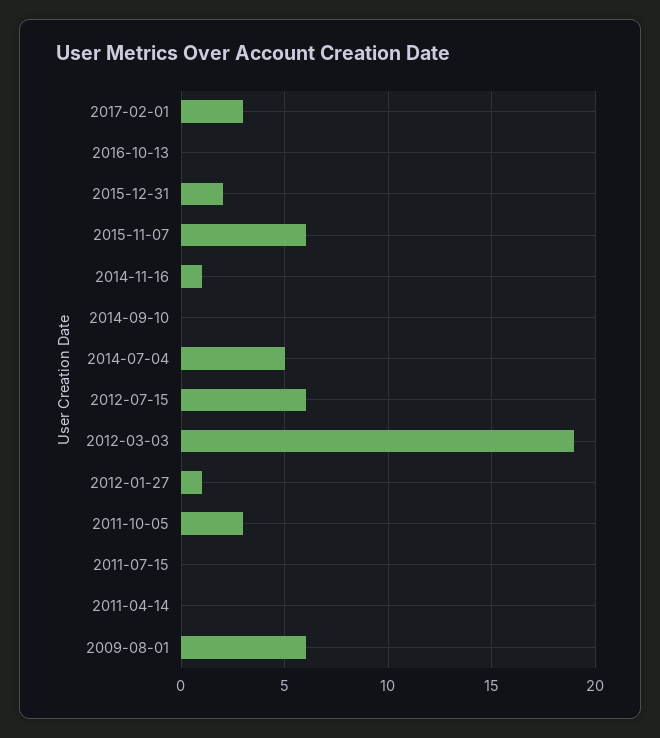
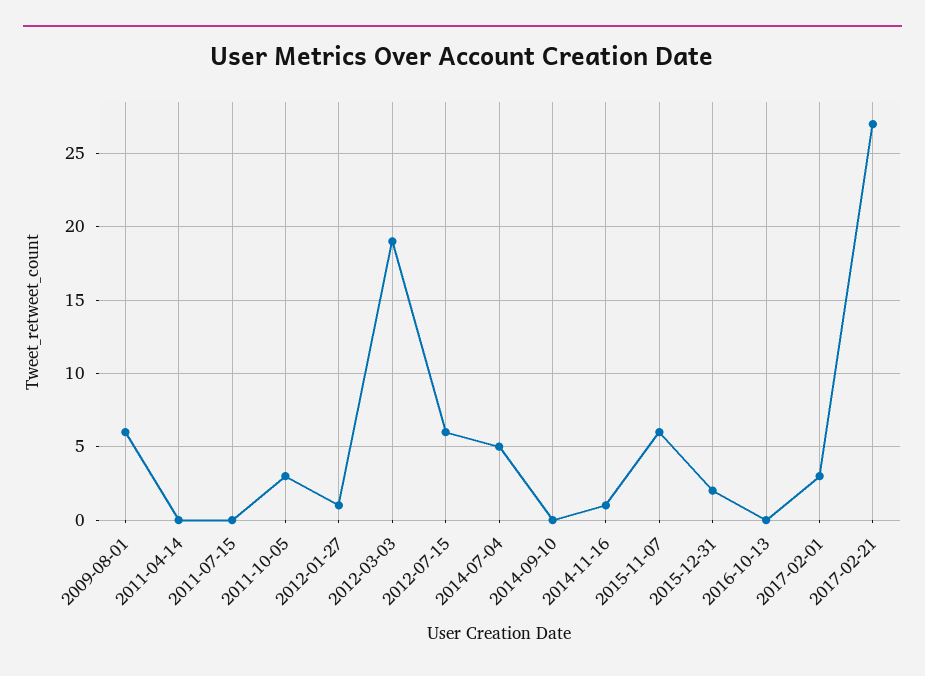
2017-02-21: none -> 27

